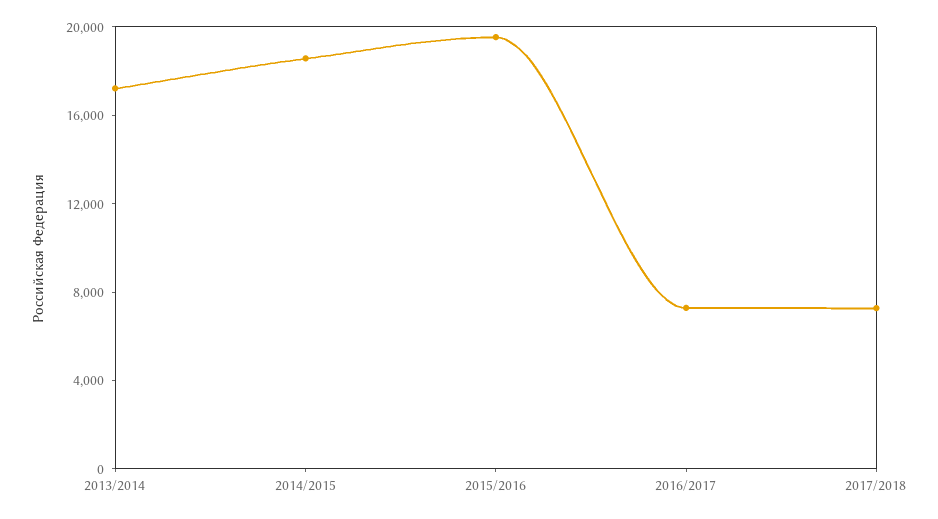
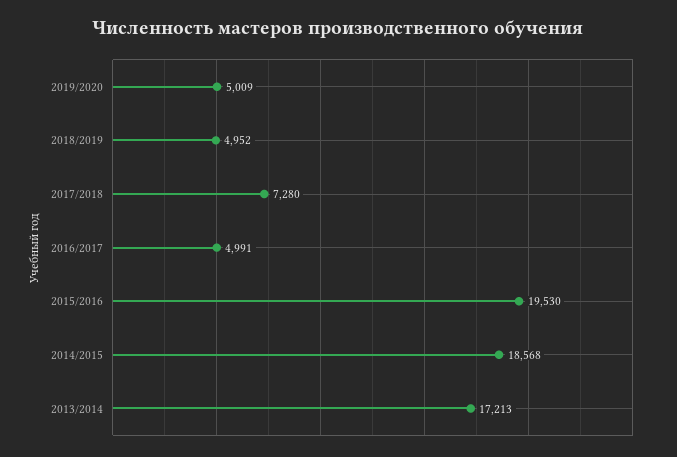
2016/2017: 7000 -> 4991
2019/2020: none -> 5009
2018/2019: none -> 4952

